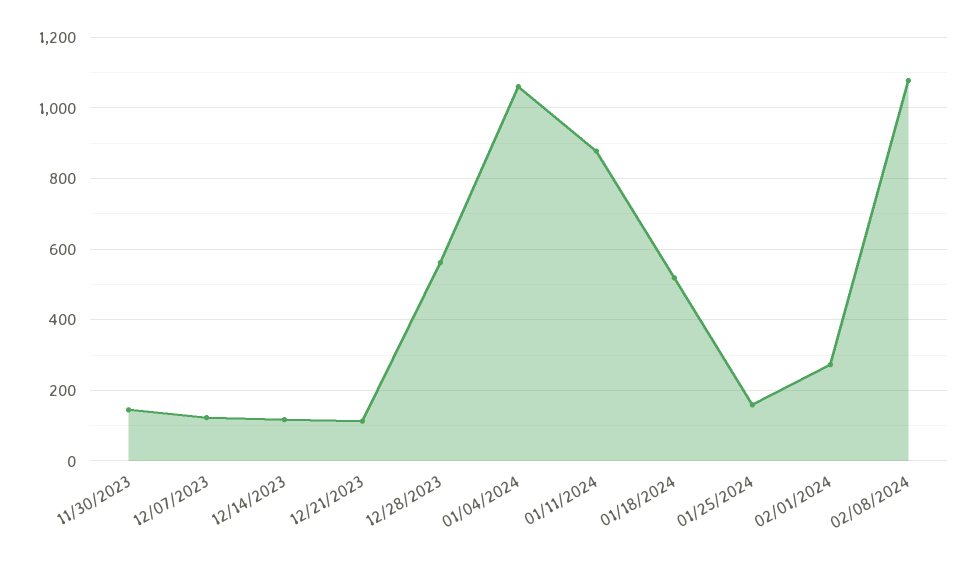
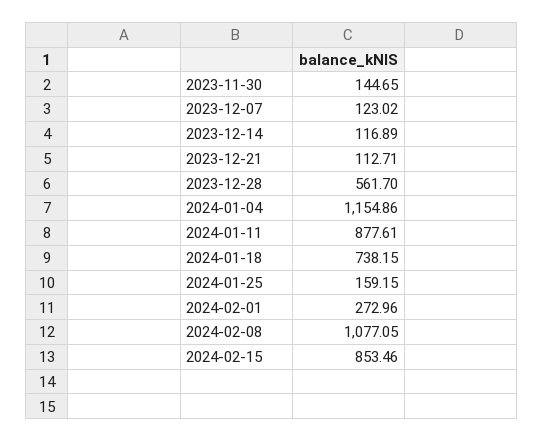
01/04/2024: 1060 -> 1154.86
01/18/2024: 520 -> 738.15
2024-02-15: none -> 853.46

